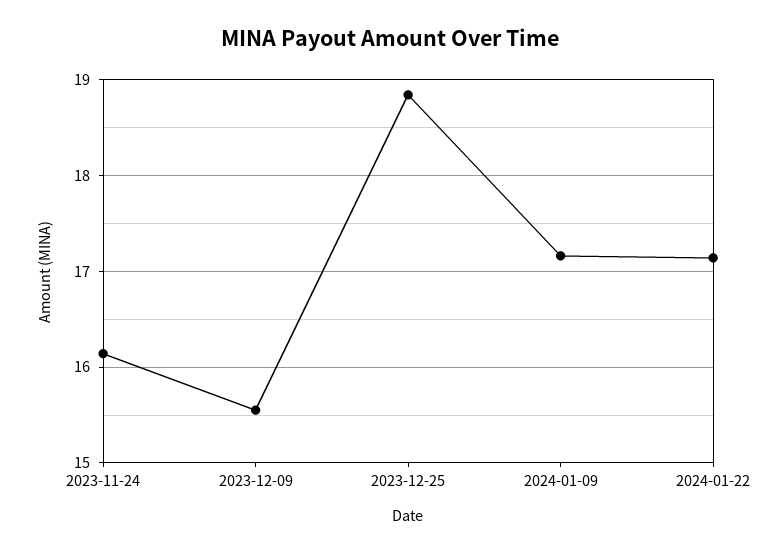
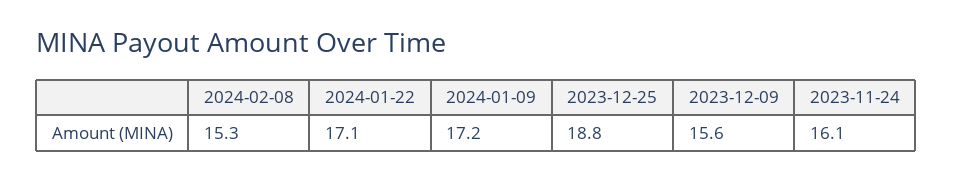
2024-02-08: none -> 15.3

